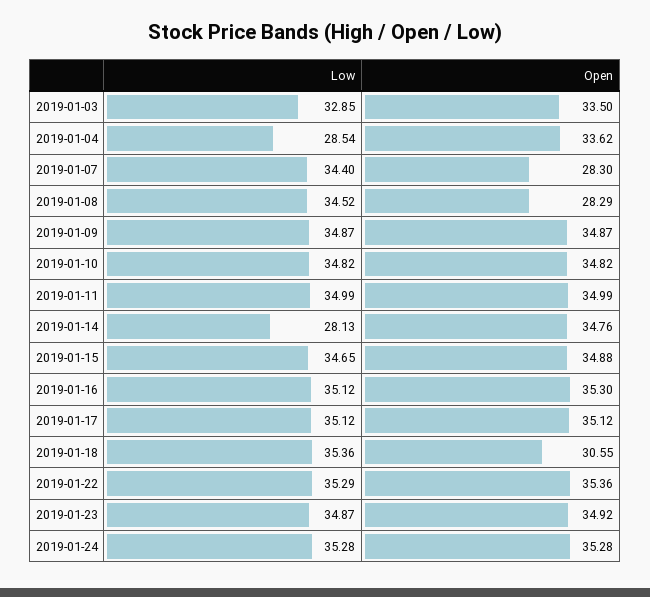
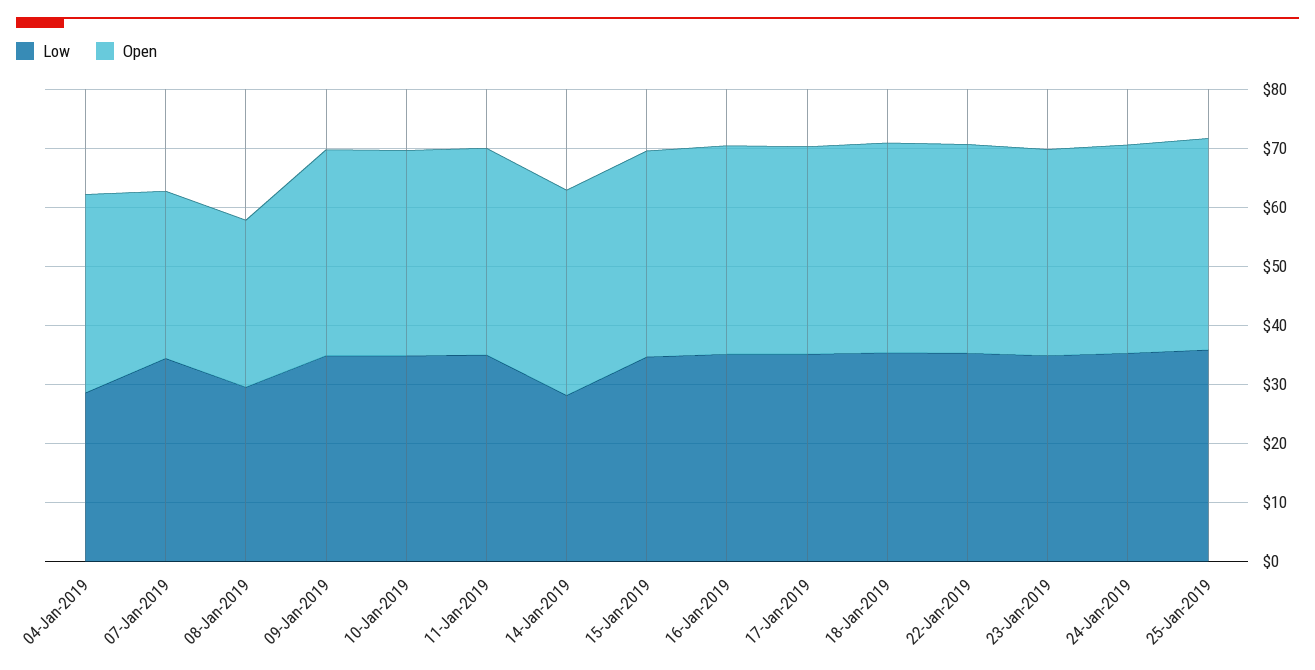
Low, 2019-01-03: 32.85 -> none
Open, 2019-01-03: 33.5 -> none
Low, 2019-01-08: 34.52 -> 30
Open, 2019-01-18: 30.55 -> 36
Low, 25-Jan-2019: none -> 36
Open, 25-Jan-2019: none -> 36

